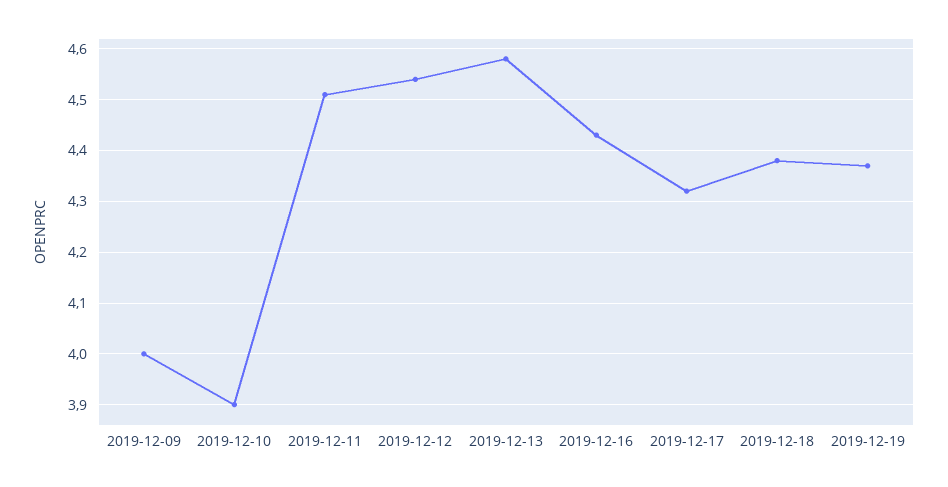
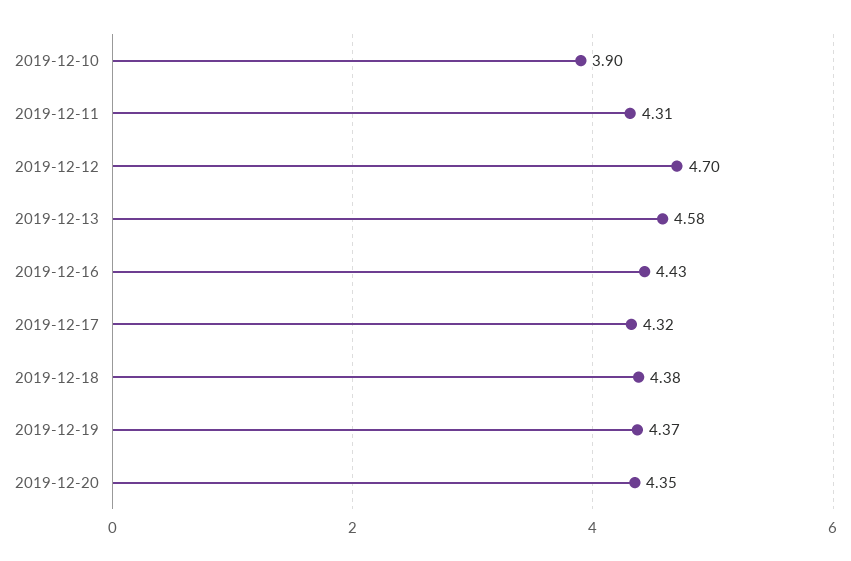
2019-12-09: 4 -> none
2019-12-11: 4.5 -> 4.31
2019-12-12: 4.55 -> 4.7
2019-12-20: none -> 4.35

